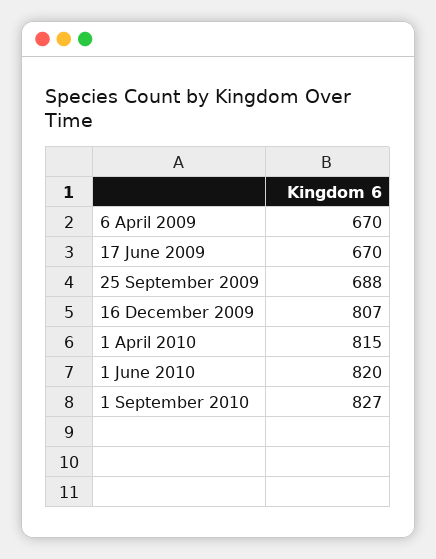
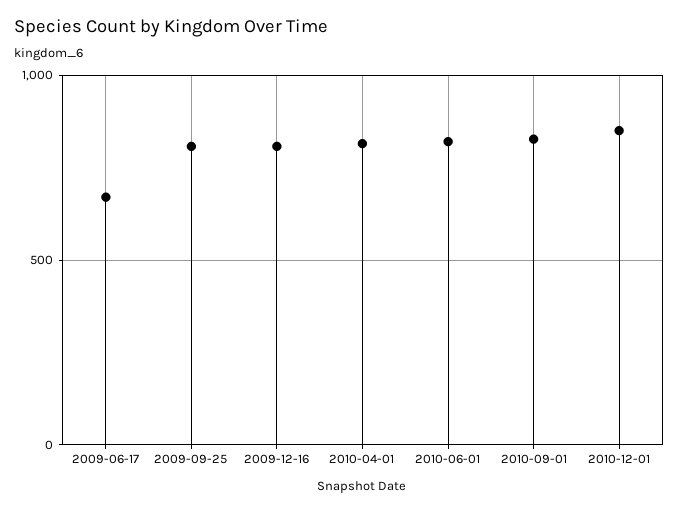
6 April 2009: 670 -> none
25 September 2009: 688 -> 800
2010-12-01: none -> 850

